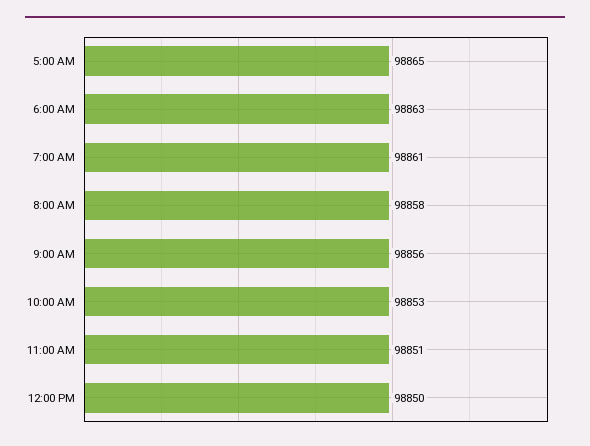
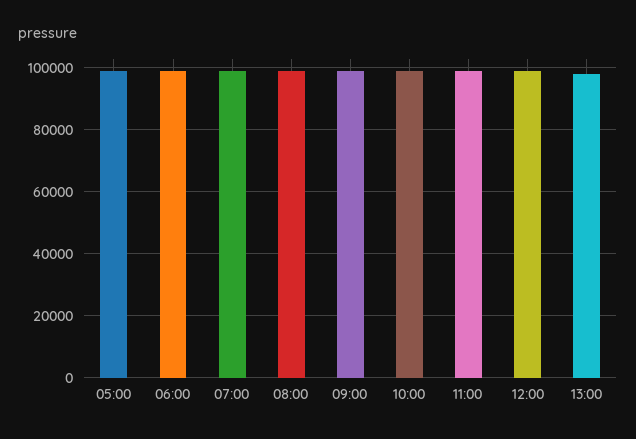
13:00: none -> 98000

